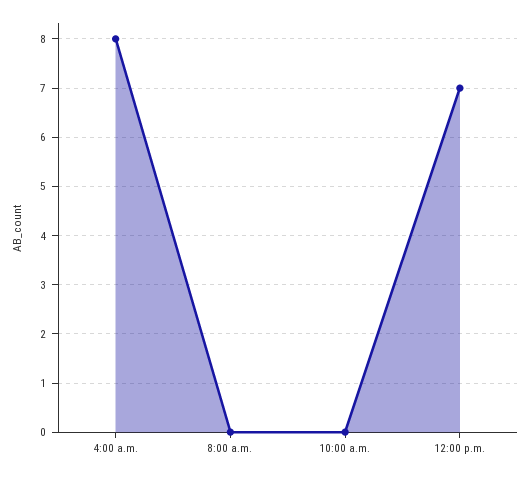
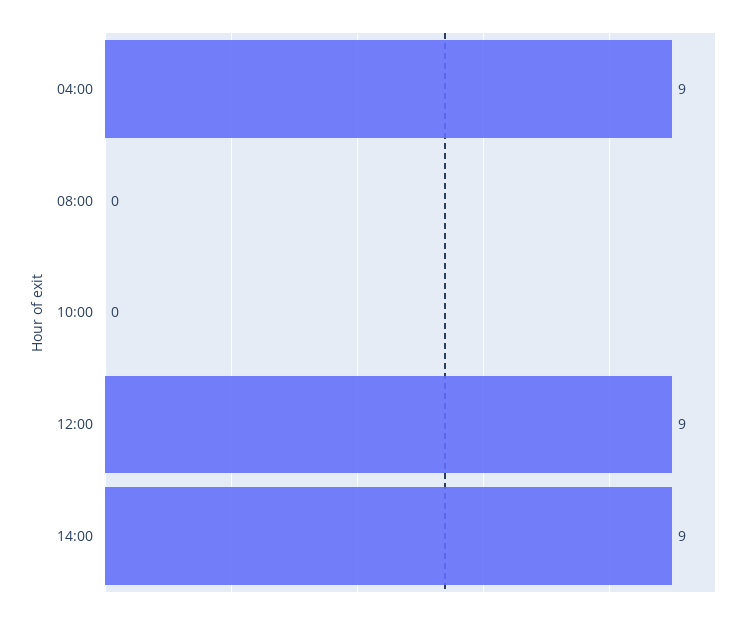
4:00 a.m.: 8 -> 9
12:00 p.m.: 7 -> 9
14:00: none -> 9

